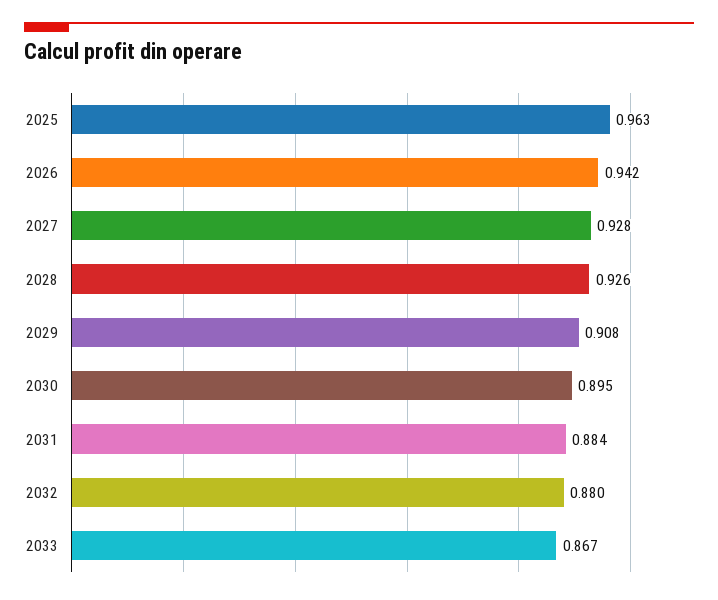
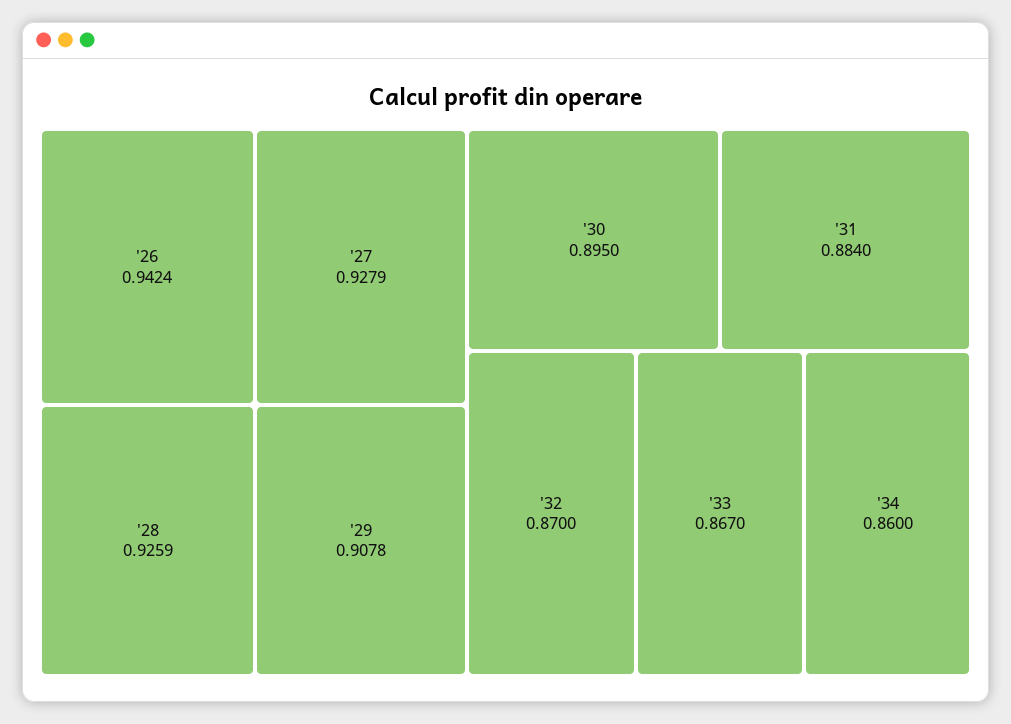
2025: 0.963 -> none
2032: 0.88 -> 0.87
'34: none -> 0.86

